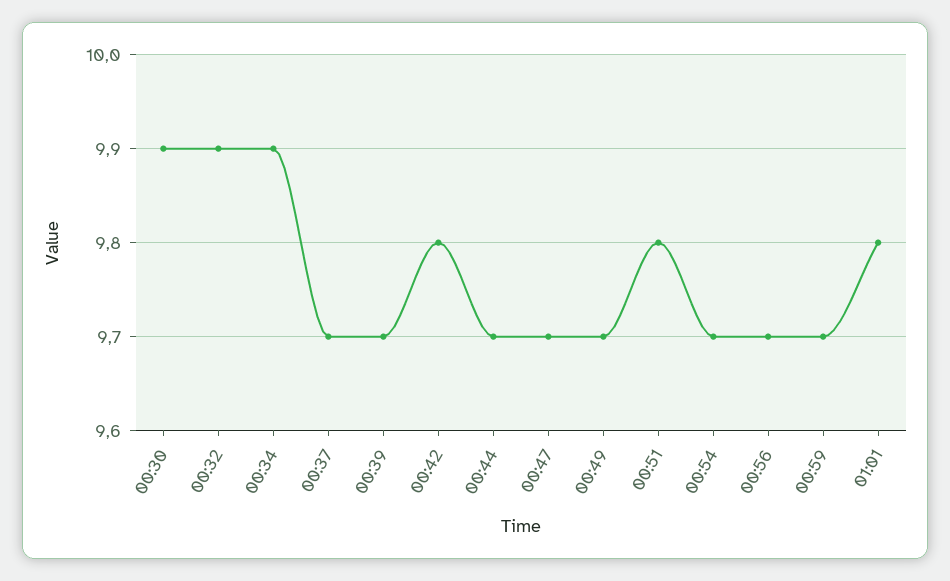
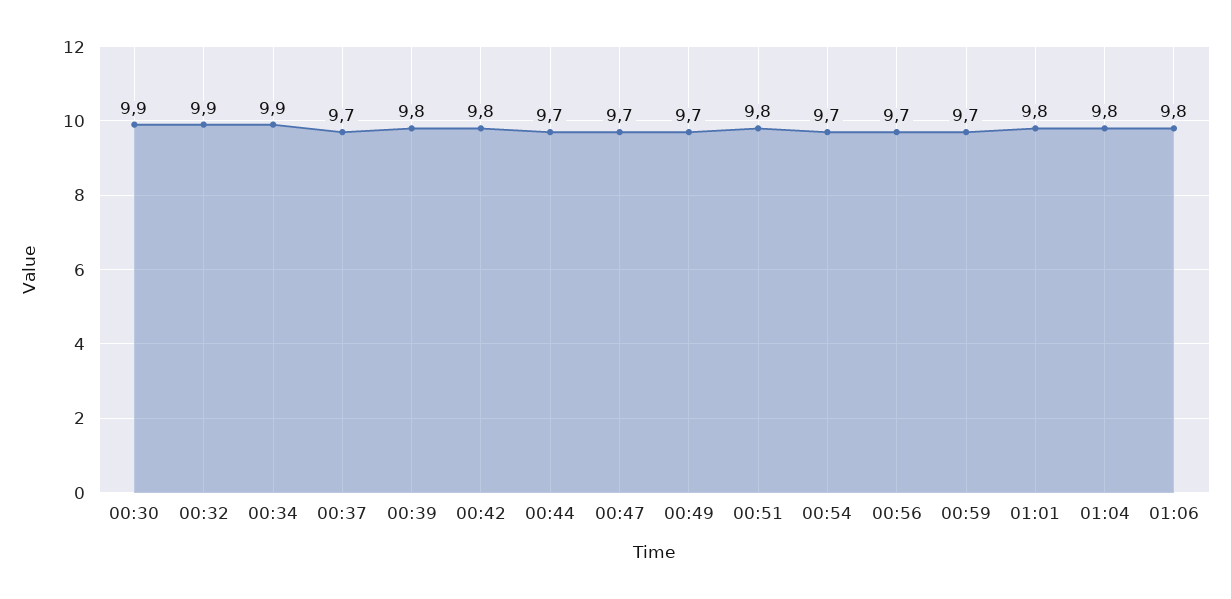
00:39: 9.7 -> 9.8
01:04: none -> 9.8
01:06: none -> 9.8

